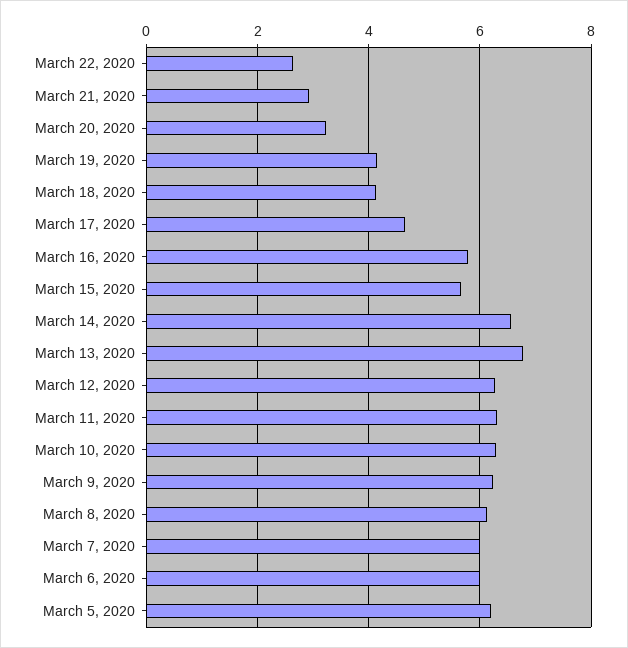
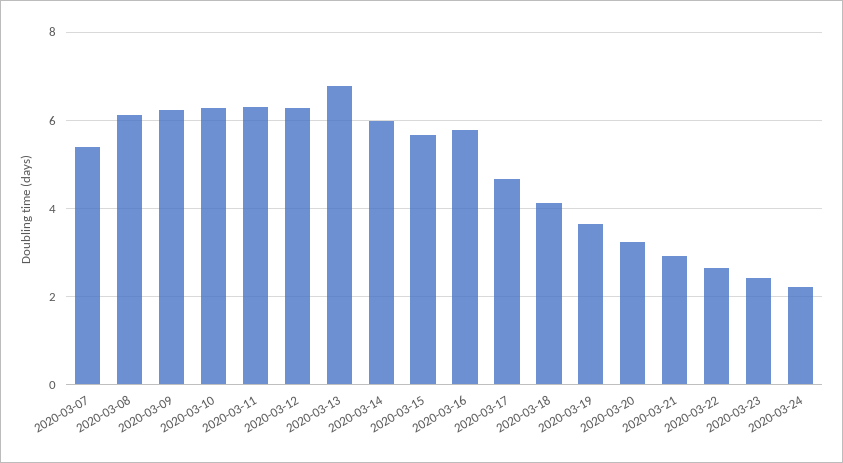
March 19, 2020: 4.2 -> 3.6
March 14, 2020: 6.6 -> 6
March 7, 2020: 6 -> 5.4
March 6, 2020: 6 -> none
March 5, 2020: 6.2 -> none
2020-03-23: none -> 2.4
2020-03-24: none -> 2.2

